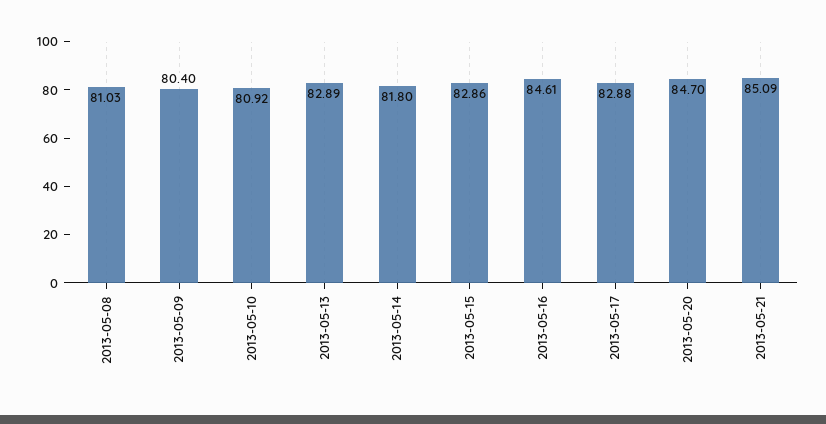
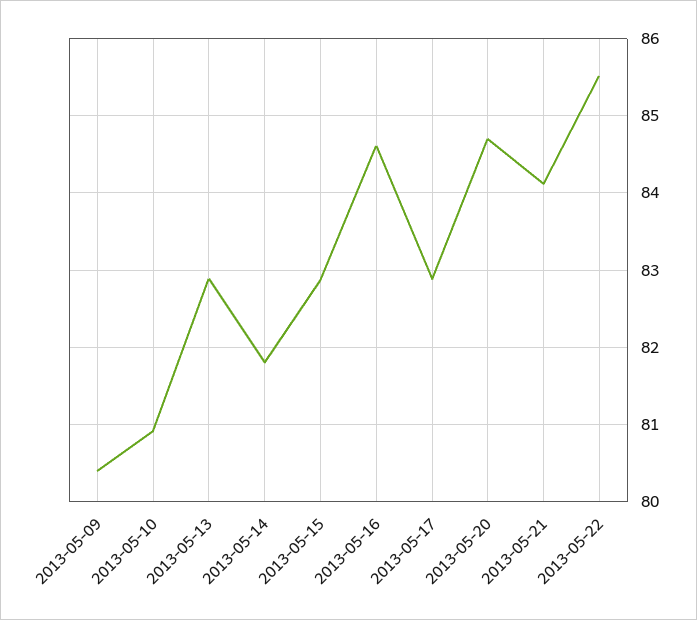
2013-05-08: 81.03 -> none
2013-05-21: 85.09 -> 84.1
2013-05-22: none -> 85.5

